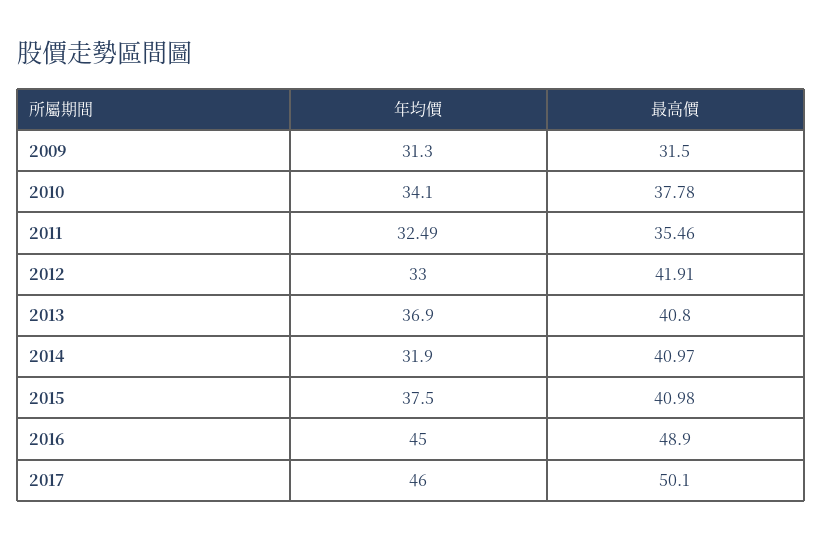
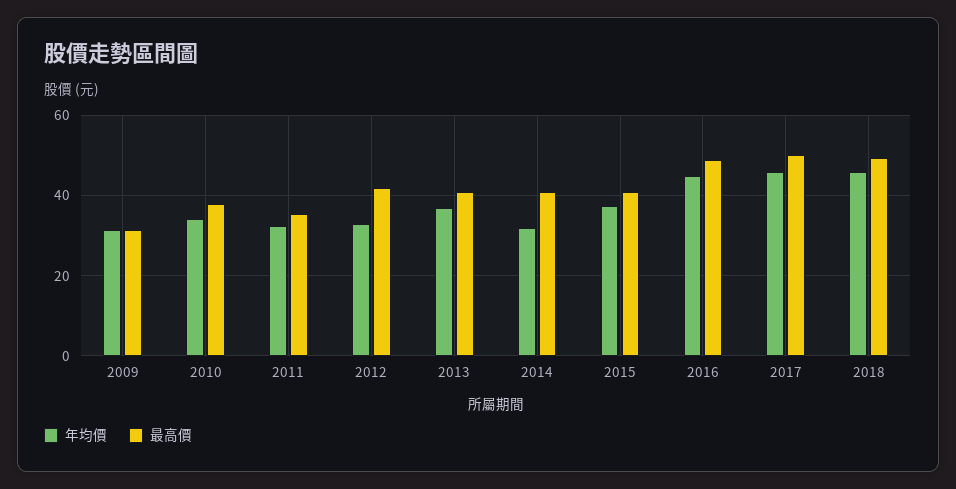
年均價, 2018: none -> 46
最高價, 2018: none -> 50

